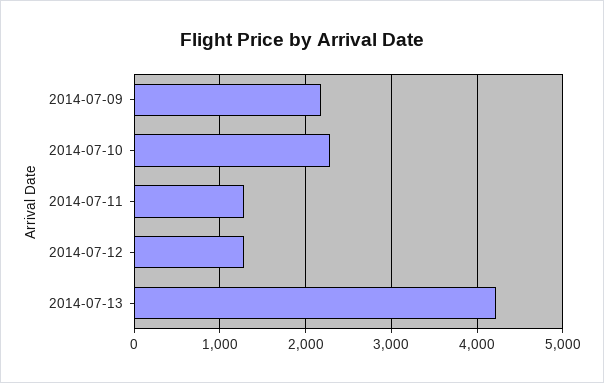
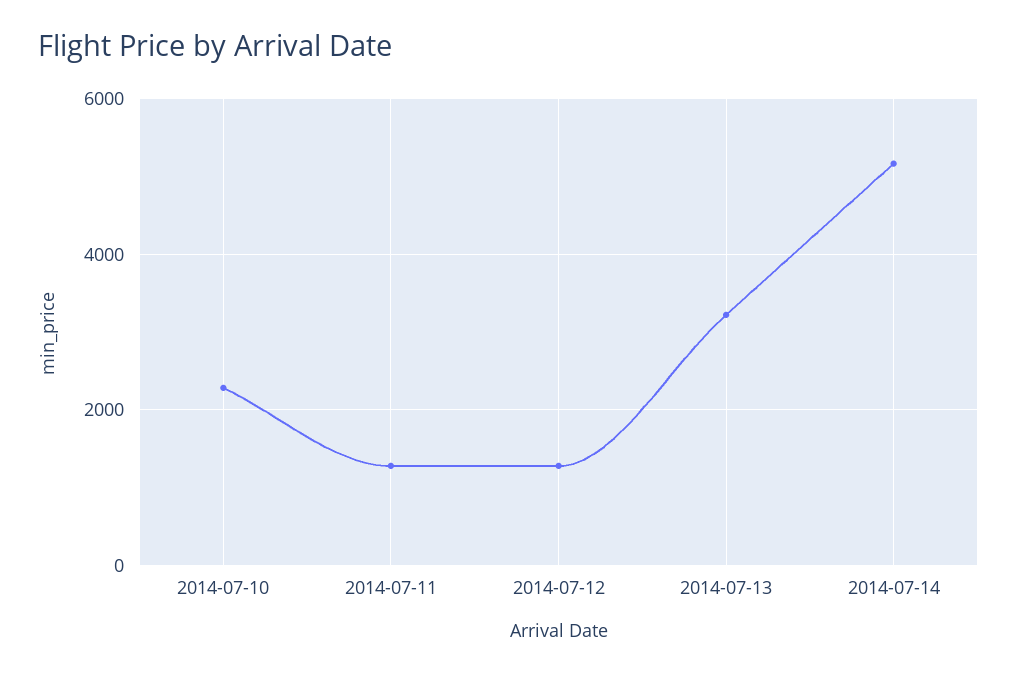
2014-07-09: 2200 -> none
2014-07-13: 4200 -> 3200
2014-07-14: none -> 5200

